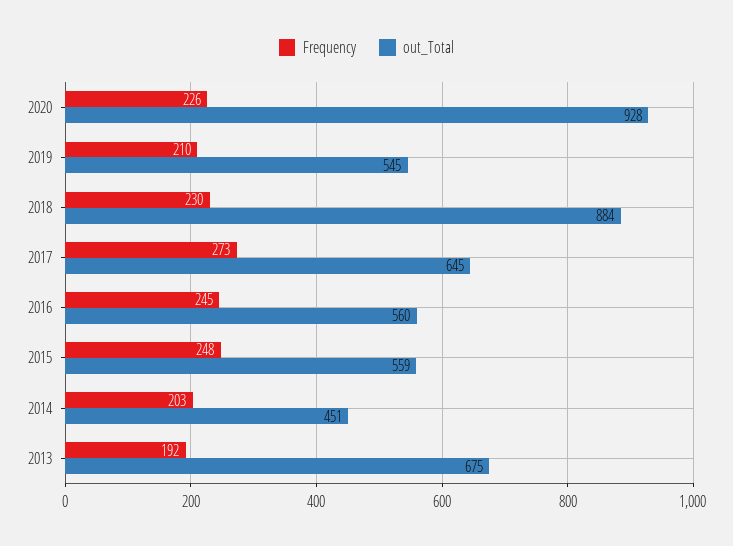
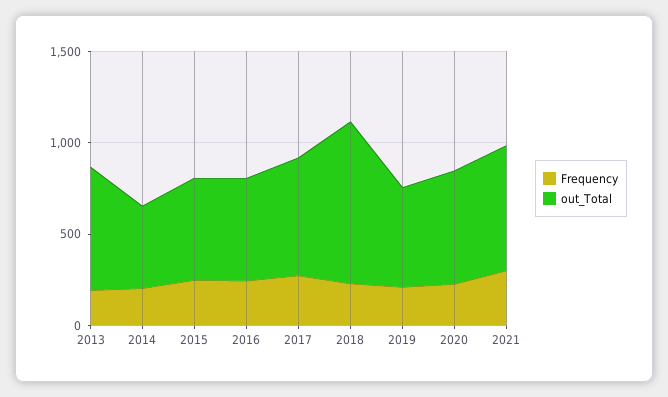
out_Total, 2020: 928 -> 600
Frequency, 2021: none -> 300
out_Total, 2021: none -> 700

